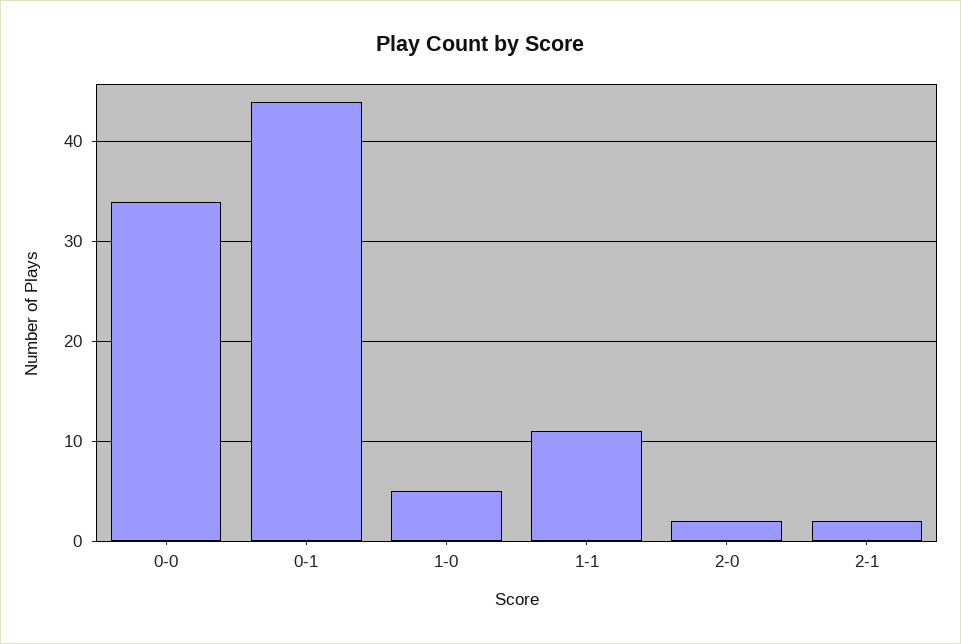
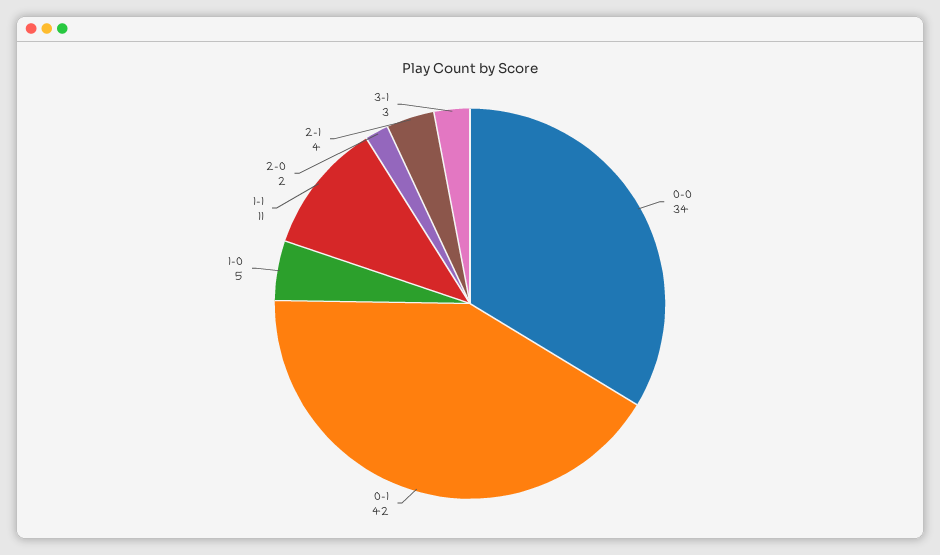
0-1: 44 -> 42
2-1: 2 -> 4
3-1: none -> 3

